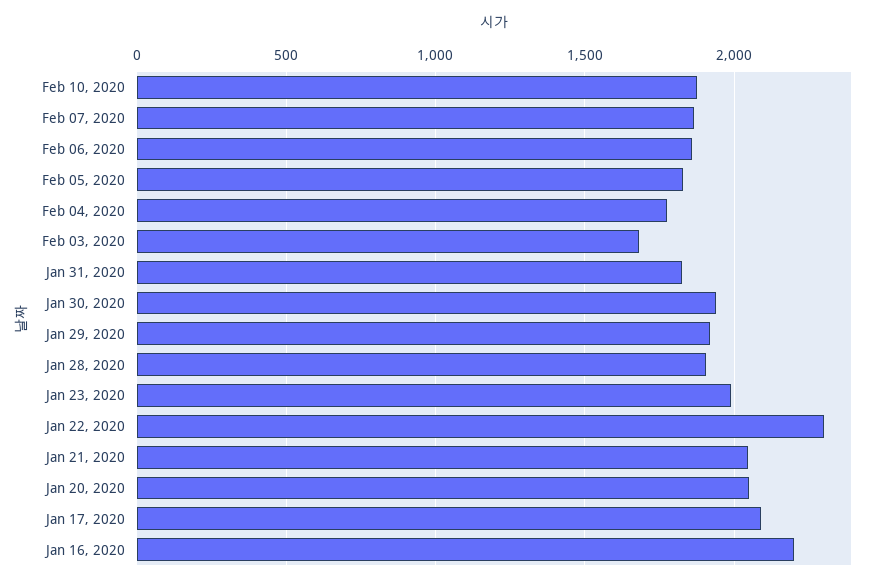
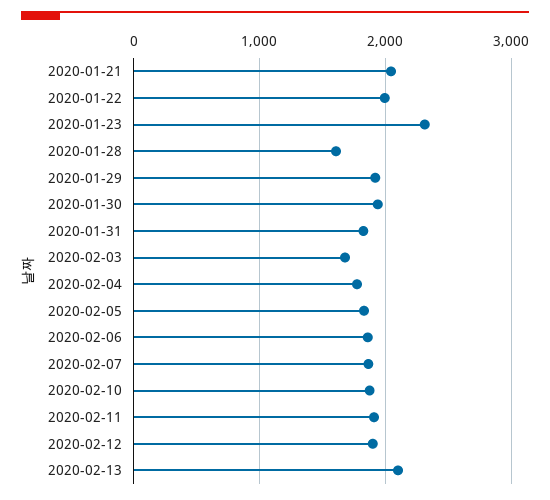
Jan 28, 2020: 1900 -> 1600
Jan 23, 2020: 2000 -> 2300
Jan 22, 2020: 2300 -> 2000
Jan 20, 2020: 2050 -> none
Jan 17, 2020: 2100 -> none
Jan 16, 2020: 2200 -> none
2020-02-11: none -> 1900
2020-02-12: none -> 1900
2020-02-13: none -> 2100

